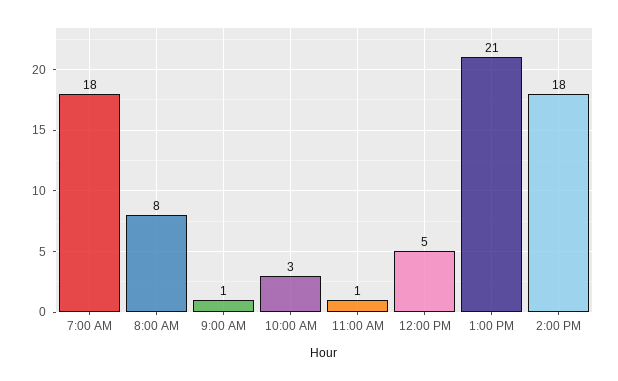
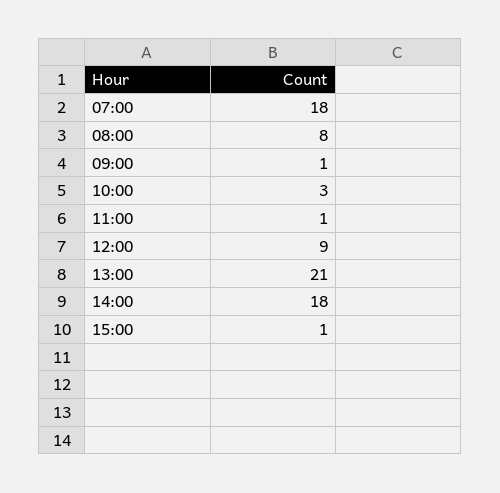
12:00 PM: 5 -> 9
15:00: none -> 1

